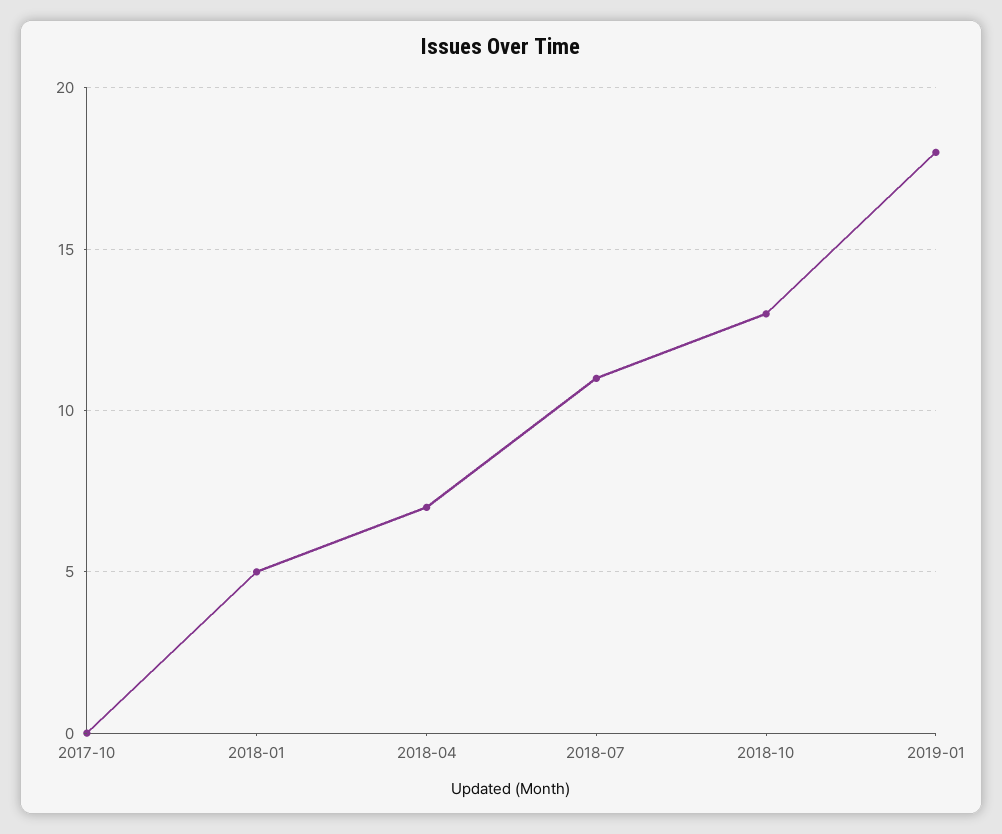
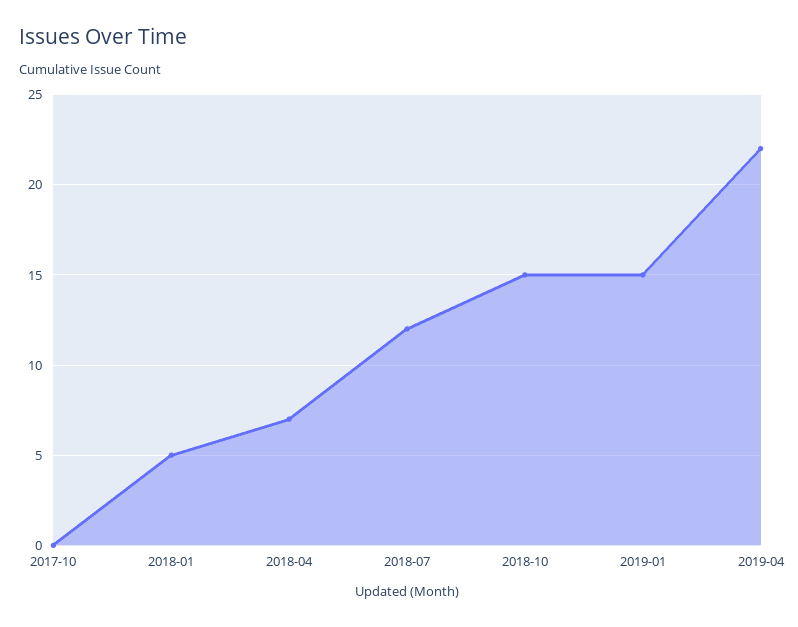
2018-07: 11 -> 12
2018-10: 13 -> 15
2019-01: 18 -> 15
2019-04: none -> 22

